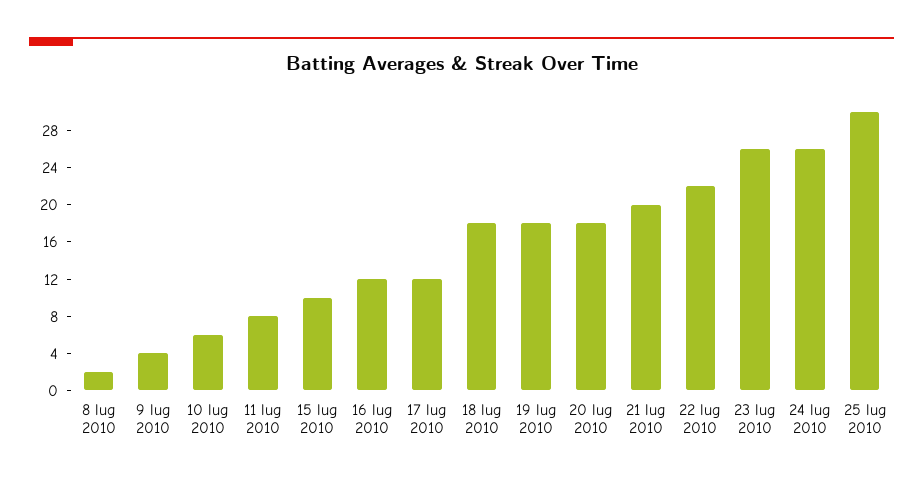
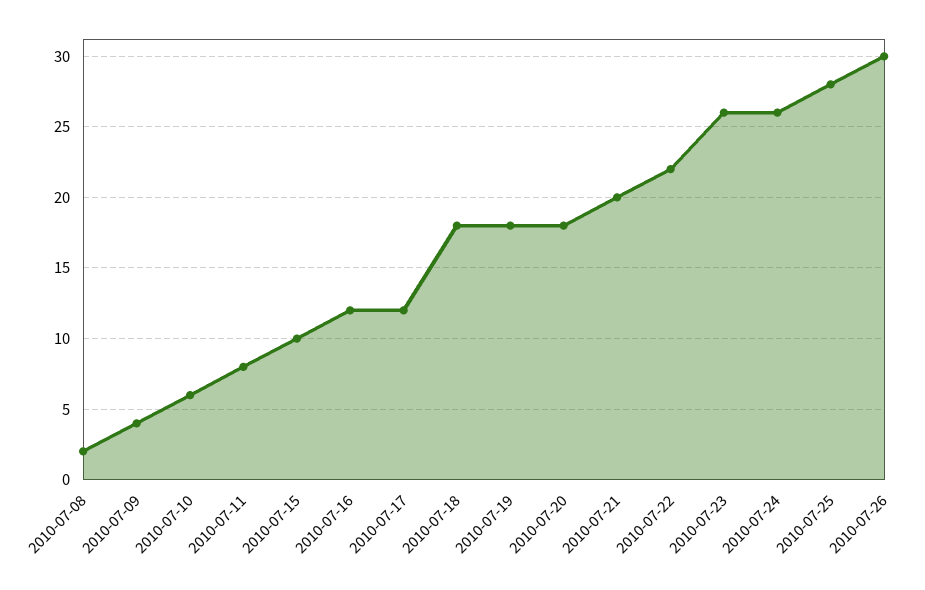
25 lug 2010: 30 -> 28
2010-07-26: none -> 30

